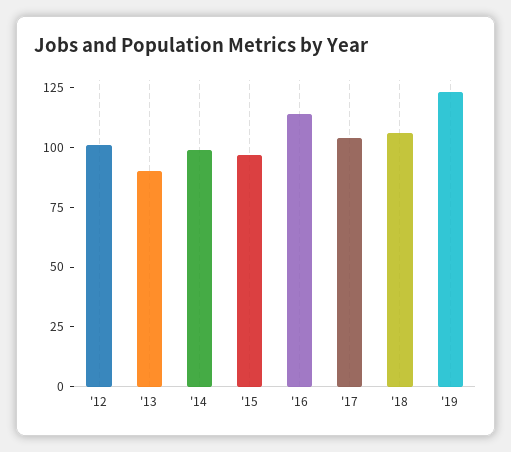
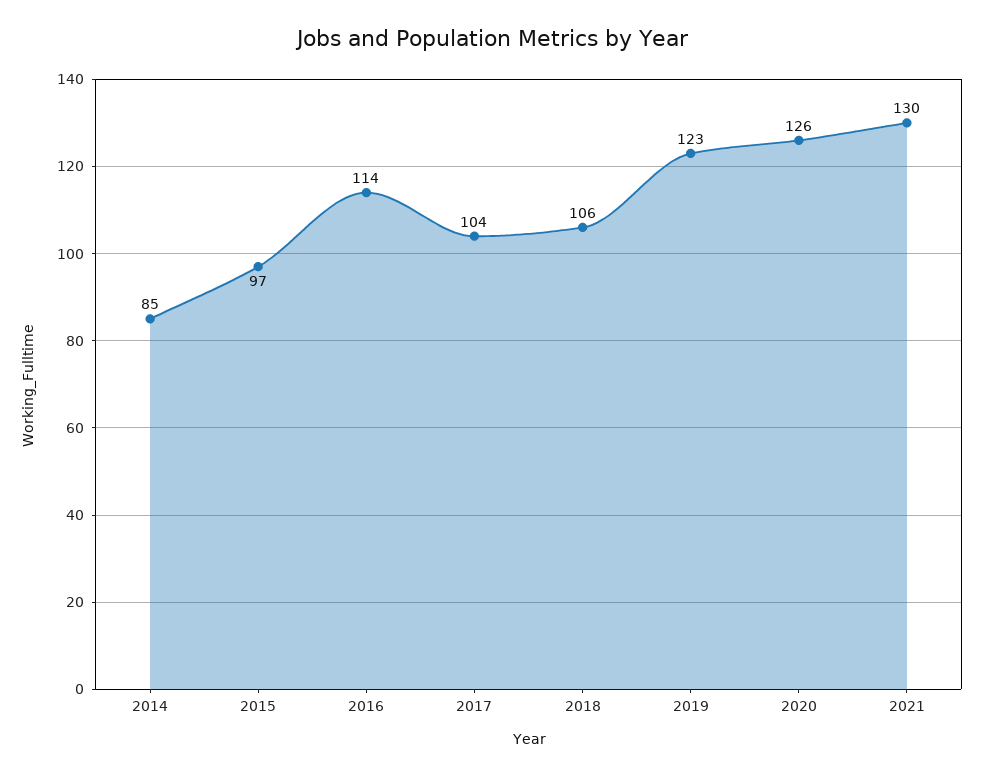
'12: 100 -> none
'13: 90 -> none
'14: 100 -> 85
2020: none -> 126
2021: none -> 130

